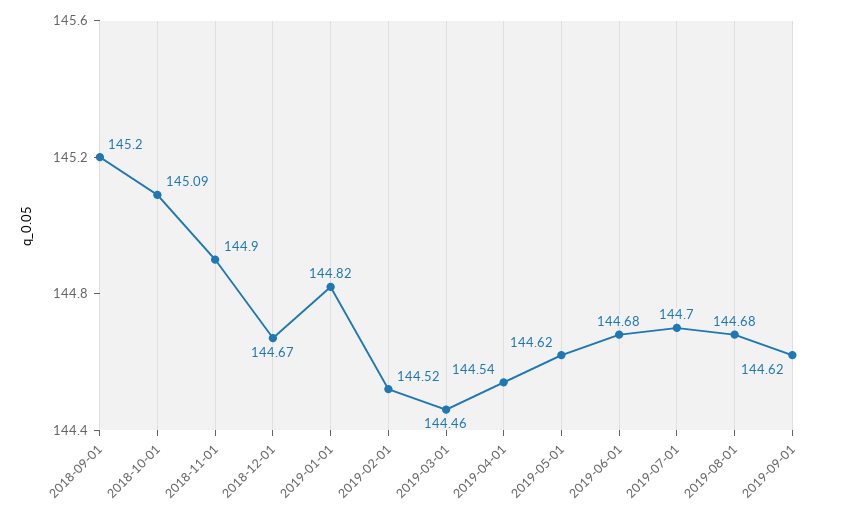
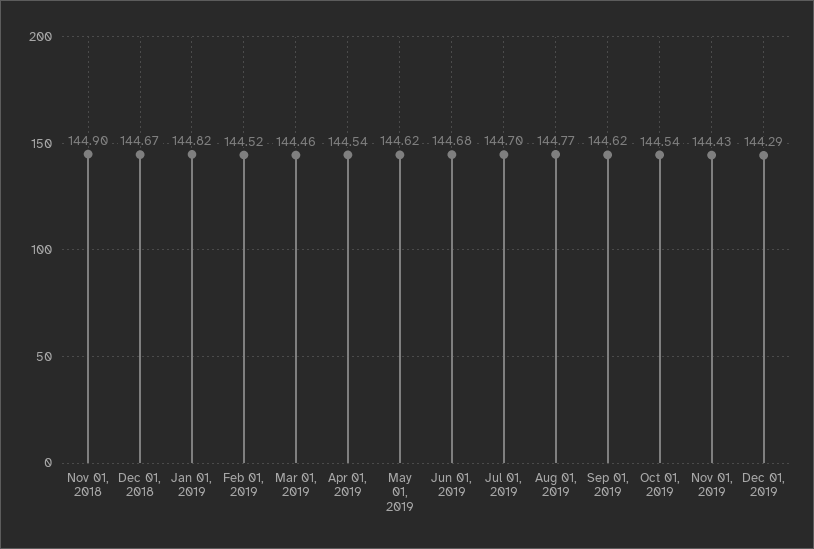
2018-09-01: 145.2 -> none
2018-10-01: 145.09 -> none
2019-08-01: 144.68 -> 144.77
Oct 01, 2019: none -> 144.54
Nov 01, 2019: none -> 144.43
Dec 01, 2019: none -> 144.29

